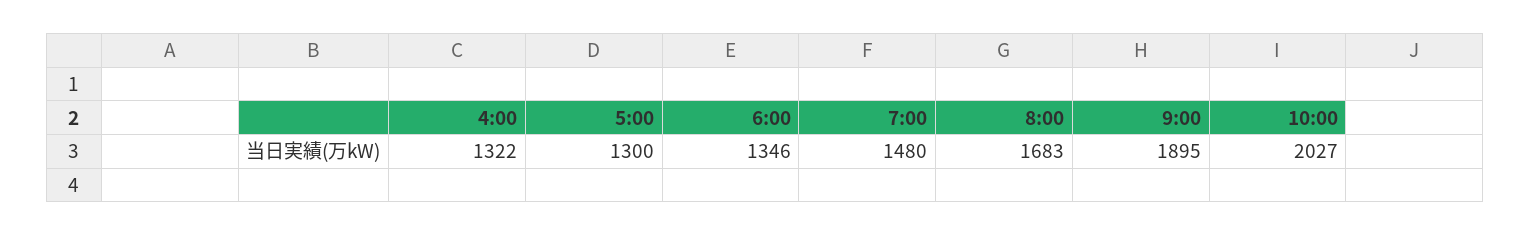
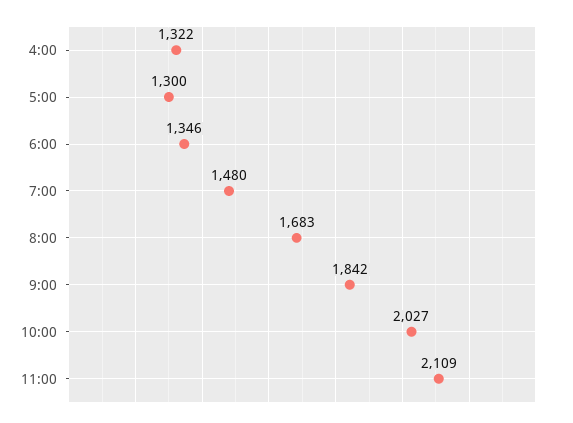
9:00: 1895 -> 1842
11:00: none -> 2109

